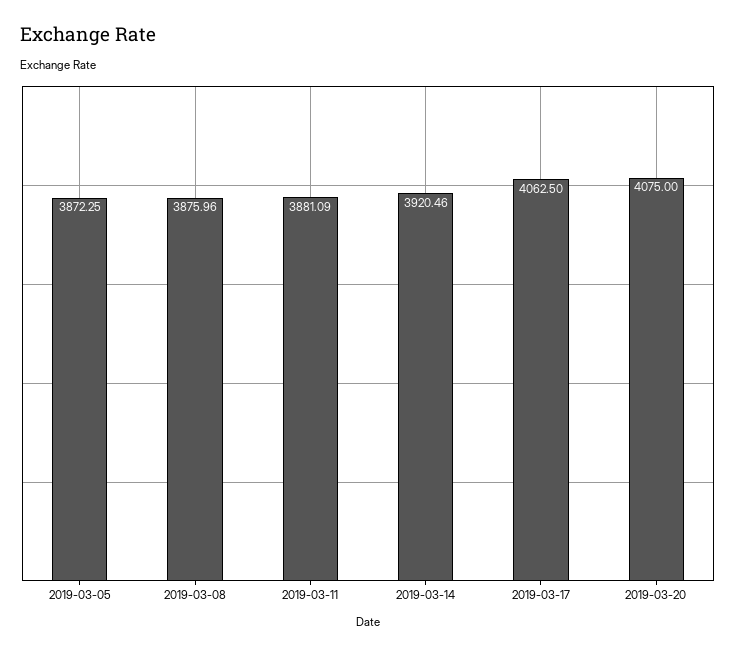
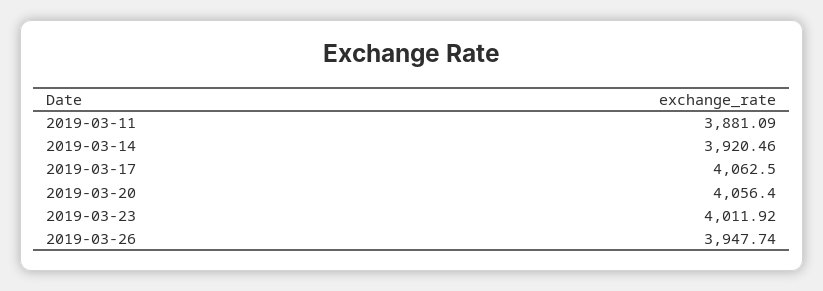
2019-03-05: 3872.25 -> none
2019-03-08: 3875.96 -> none
2019-03-20: 4075 -> 4056.4
2019-03-23: none -> 4011.92
2019-03-26: none -> 3947.74

